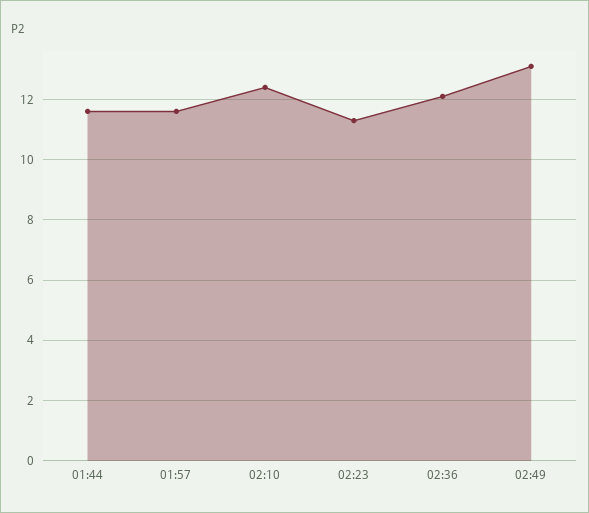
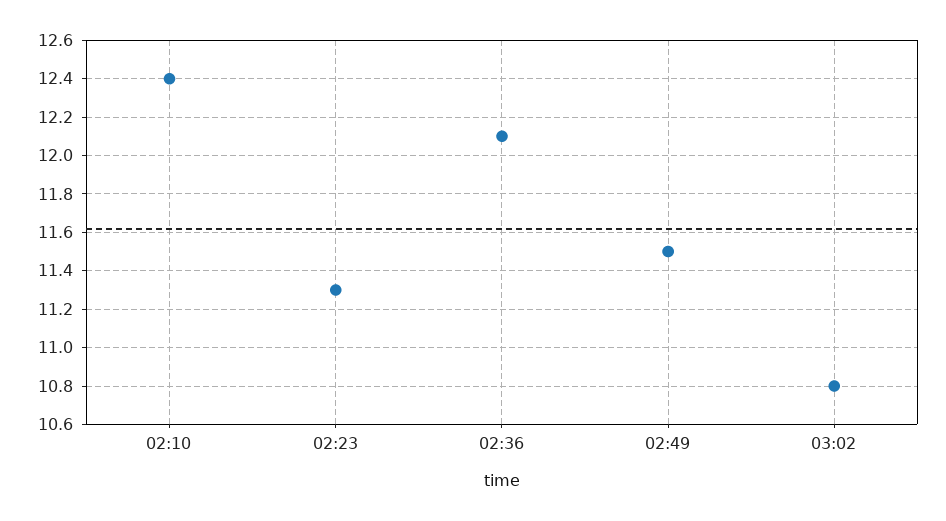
01:44: 11.5 -> none
01:57: 11.5 -> none
02:49: 13 -> 11.5
03:02: none -> 10.8

